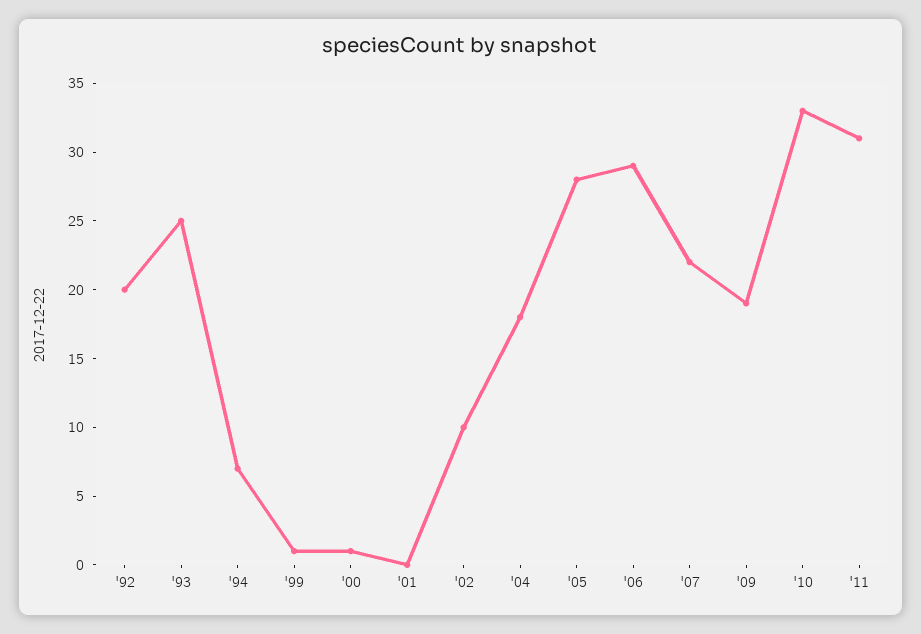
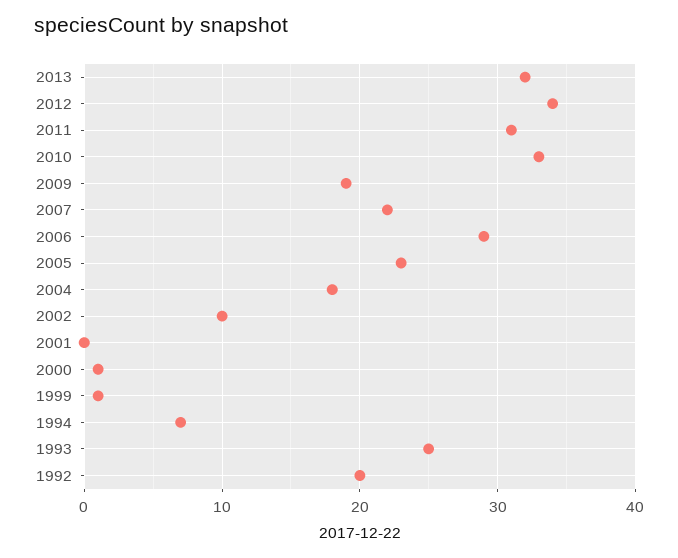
'05: 28 -> 23
2013: none -> 32
2012: none -> 34

